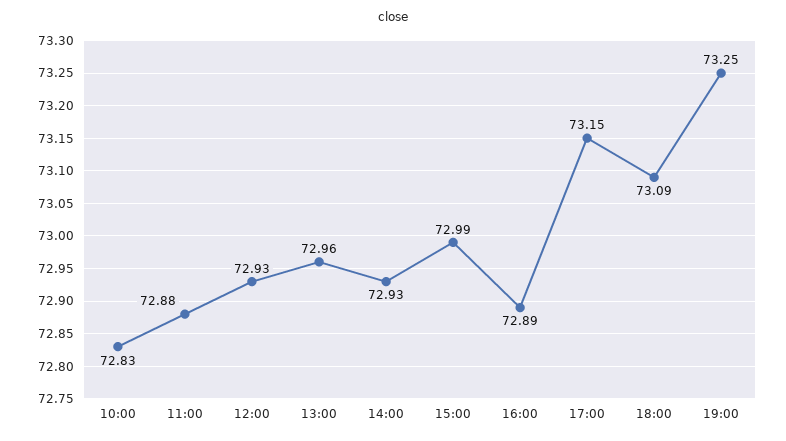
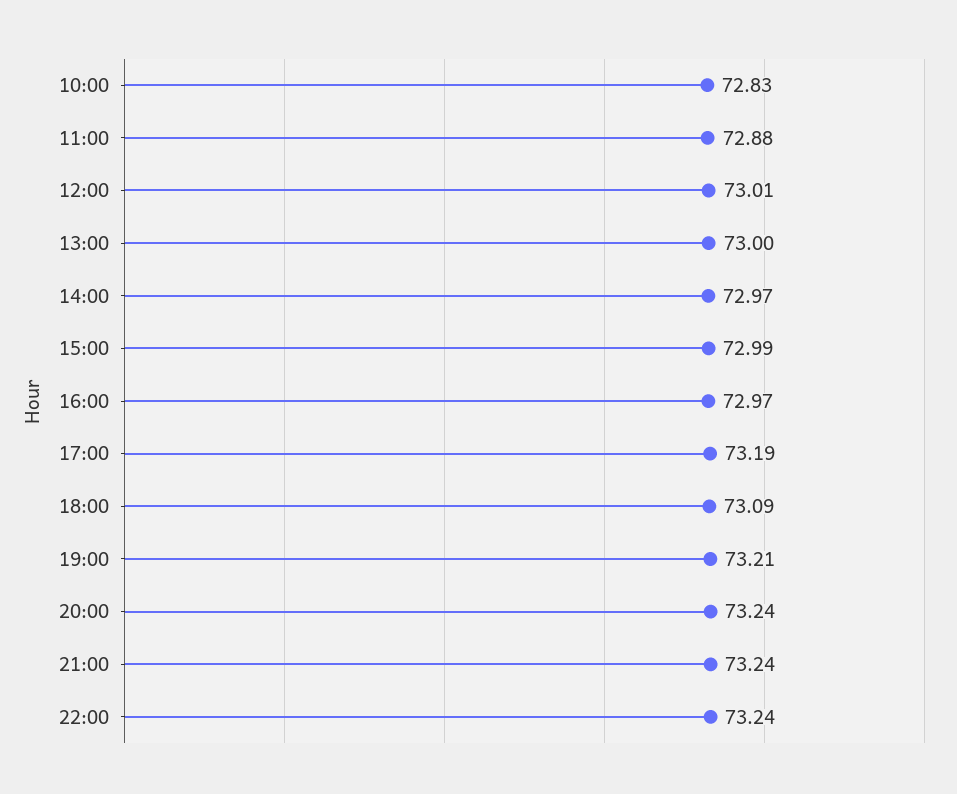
12:00: 72.93 -> 73.01
13:00: 72.96 -> 73
14:00: 72.93 -> 72.97
16:00: 72.89 -> 72.97
17:00: 73.15 -> 73.19
19:00: 73.25 -> 73.21
20:00: none -> 73.24
21:00: none -> 73.24
22:00: none -> 73.24

